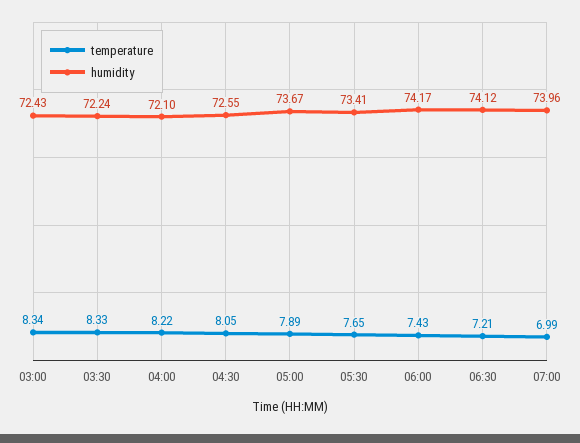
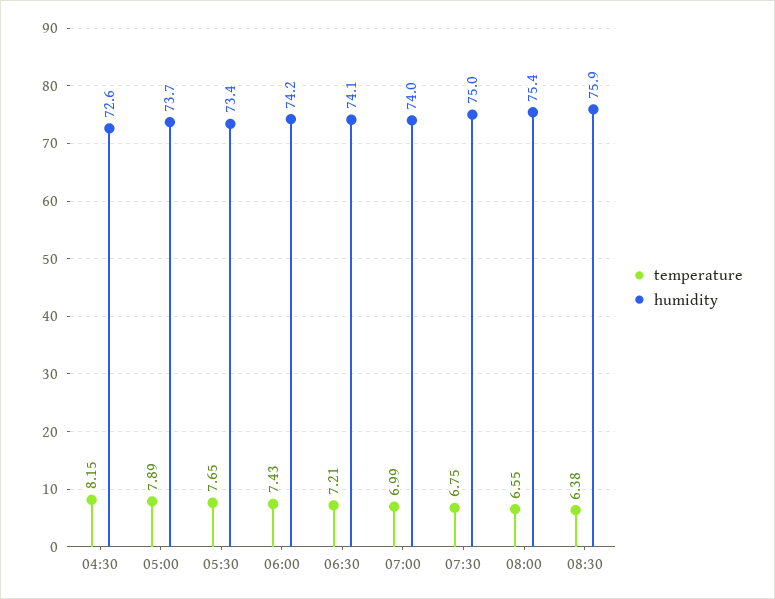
temperature, 03:00: 8.34 -> none
humidity, 03:00: 72.43 -> none
temperature, 03:30: 8.33 -> none
humidity, 03:30: 72.24 -> none
temperature, 04:00: 8.22 -> none
humidity, 04:00: 72.1 -> none
temperature, 04:30: 8.05 -> 8.15
temperature, 07:30: none -> 6.75
humidity, 07:30: none -> 75
temperature, 08:00: none -> 6.55
humidity, 08:00: none -> 75.4
temperature, 08:30: none -> 6.38
humidity, 08:30: none -> 75.9

